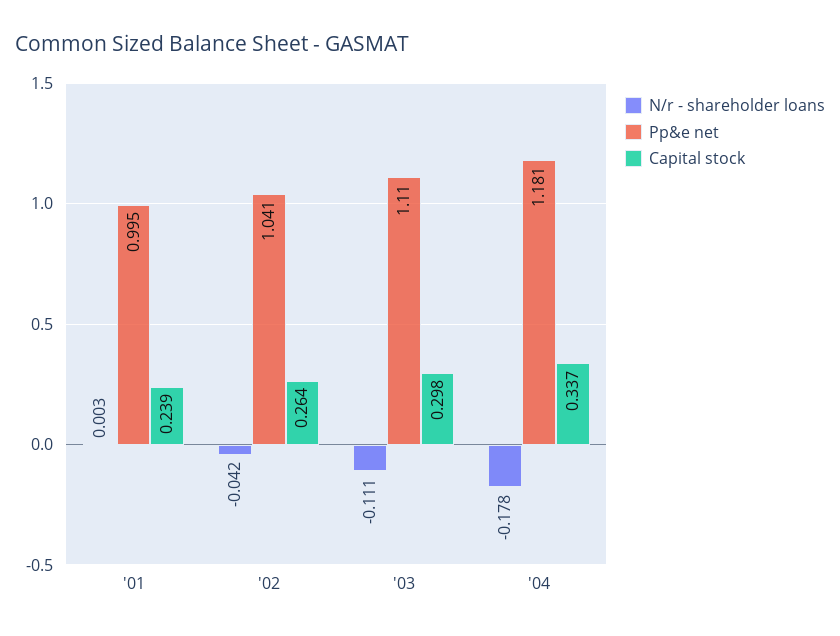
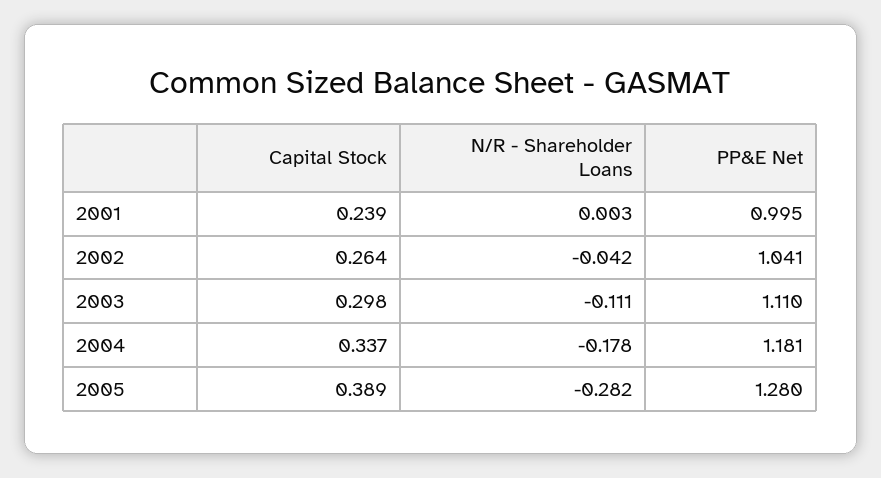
Capital stock, 2005: none -> 0.389
N/r - shareholder loans, 2005: none -> -0.282
Pp&e net, 2005: none -> 1.28

